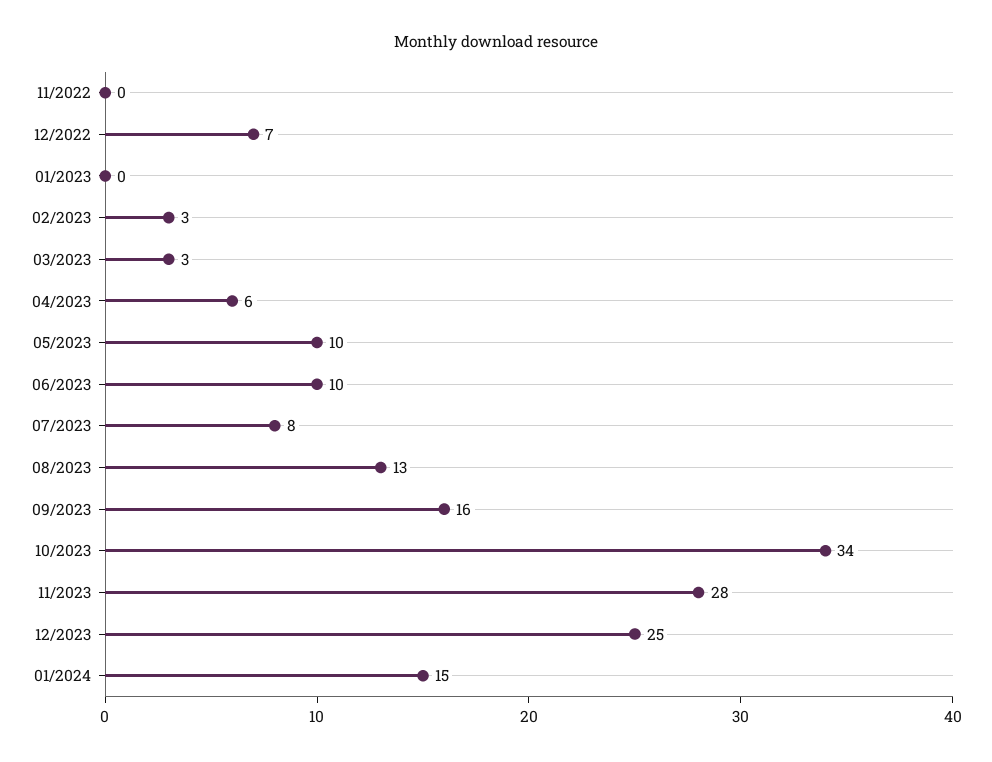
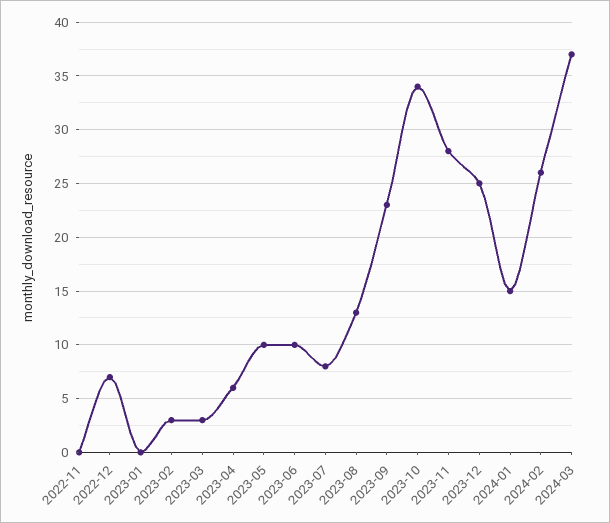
09/2023: 16 -> 23
2024-02: none -> 26
2024-03: none -> 37

